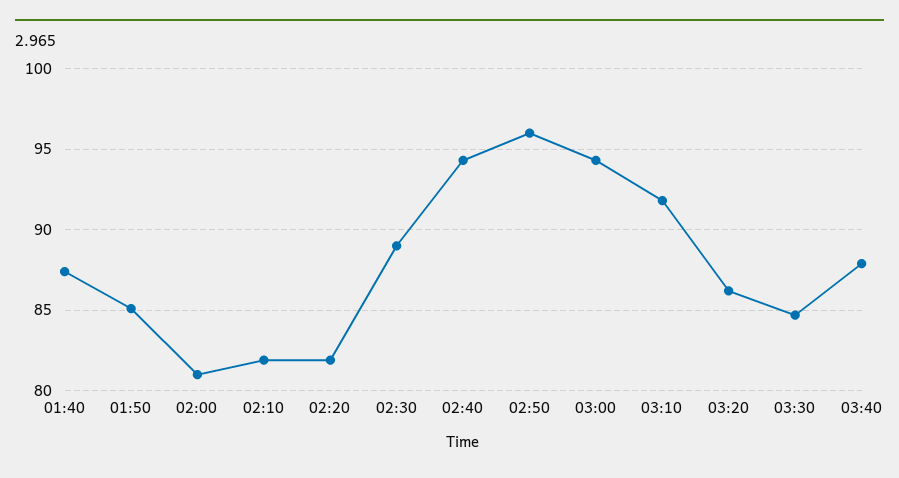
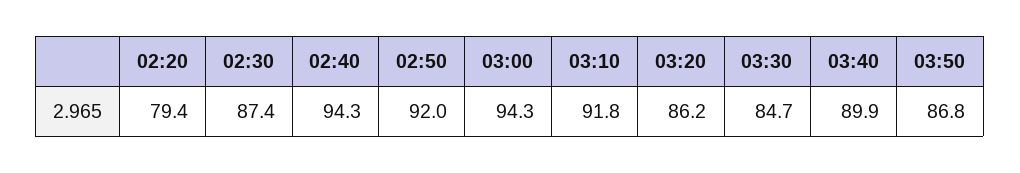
01:40: 87.5 -> none
01:50: 85 -> none
02:00: 81 -> none
02:10: 82 -> none
02:20: 82 -> 79.4
02:30: 89 -> 87.4
02:50: 96 -> 92
03:40: 88 -> 89.9
03:50: none -> 86.8

